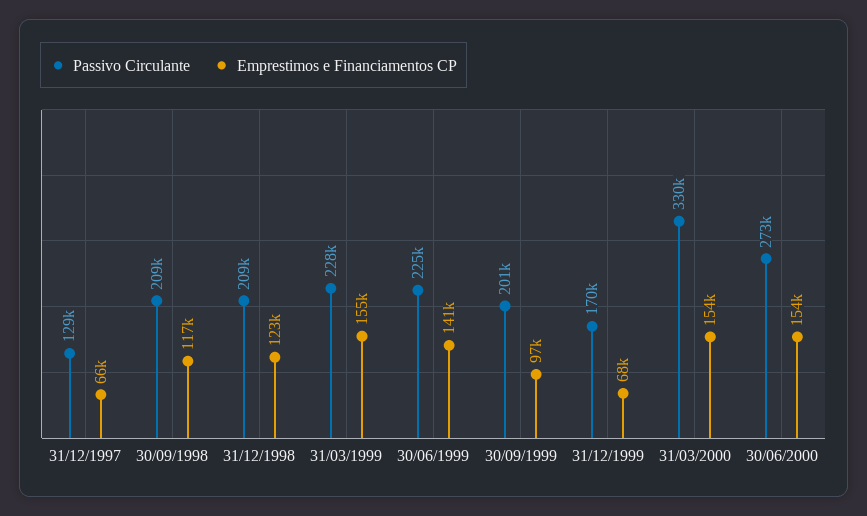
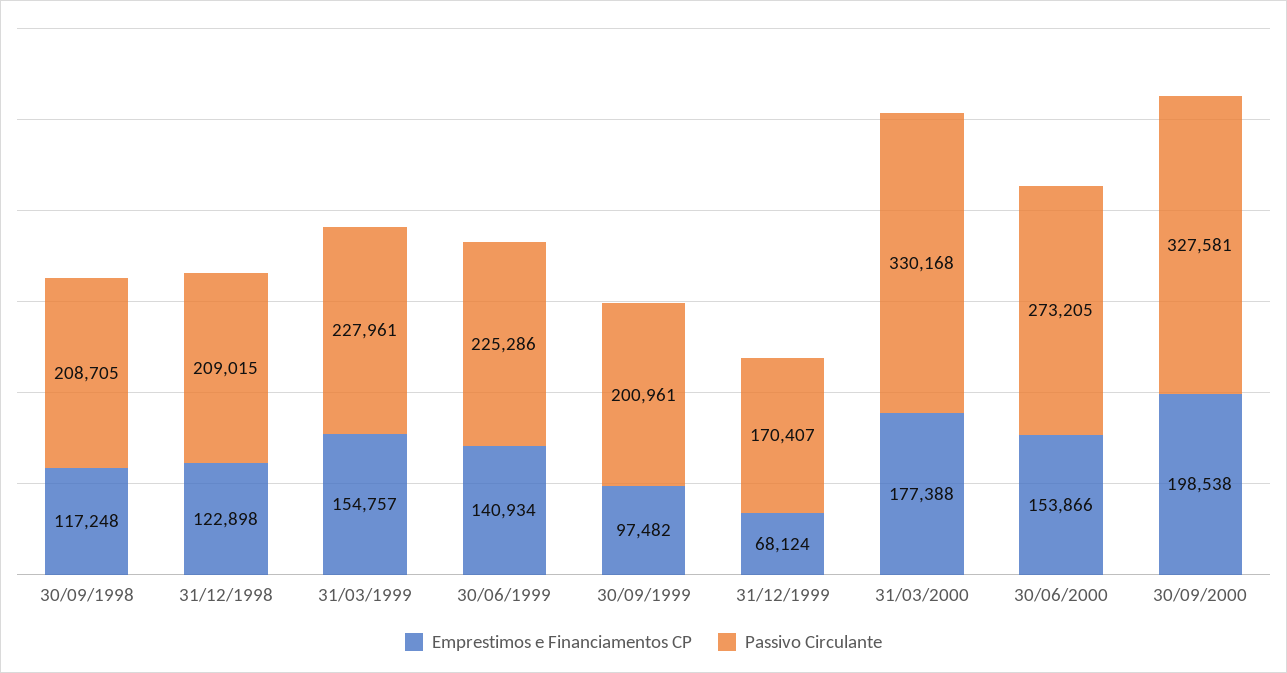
Passivo Circulante, 31/12/1997: 129000 -> none
Emprestimos e Financiamentos CP, 31/12/1997: 66000 -> none
Emprestimos e Financiamentos CP, 31/03/2000: 154000 -> 177388
Emprestimos e Financiamentos CP, 30/09/2000: none -> 198538
Passivo Circulante, 30/09/2000: none -> 327581

